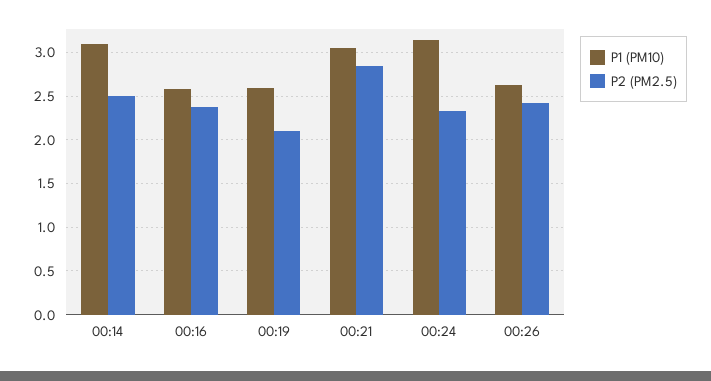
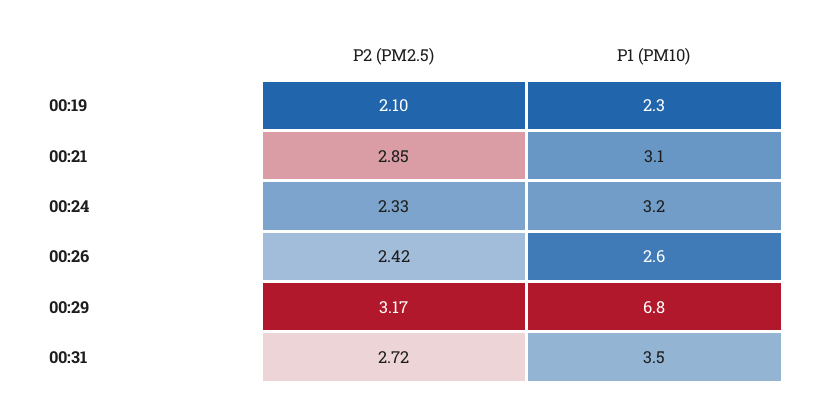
P1 (PM10), 00:14: 3.1 -> none
P2 (PM2.5), 00:14: 2.5 -> none
P1 (PM10), 00:16: 2.6 -> none
P2 (PM2.5), 00:16: 2.4 -> none
P1 (PM10), 00:19: 2.6 -> 2.3
P2 (PM2.5), 00:29: none -> 3.17
P1 (PM10), 00:29: none -> 6.8
P2 (PM2.5), 00:31: none -> 2.72
P1 (PM10), 00:31: none -> 3.5

